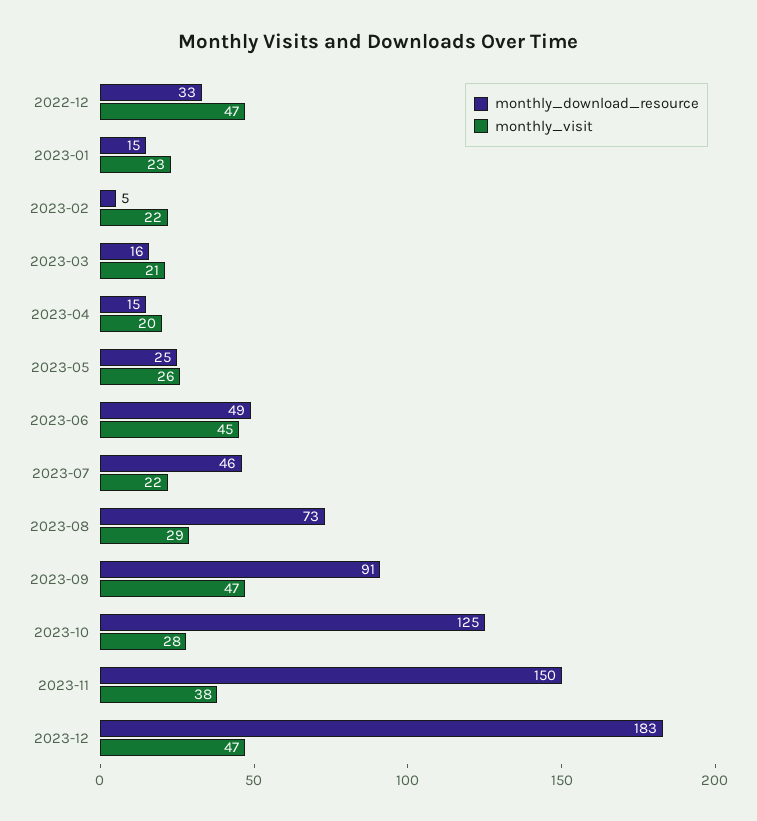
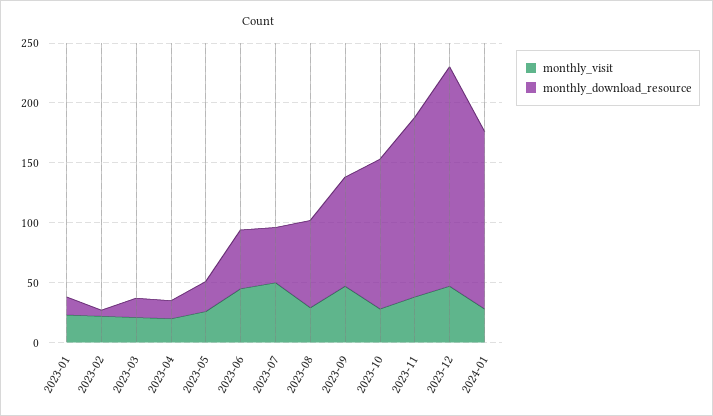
monthly_download_resource, 2022-12: 33 -> none
monthly_visit, 2022-12: 47 -> none
monthly_visit, 2023-07: 22 -> 50
monthly_visit, 2024-01: none -> 30
monthly_download_resource, 2024-01: none -> 150

